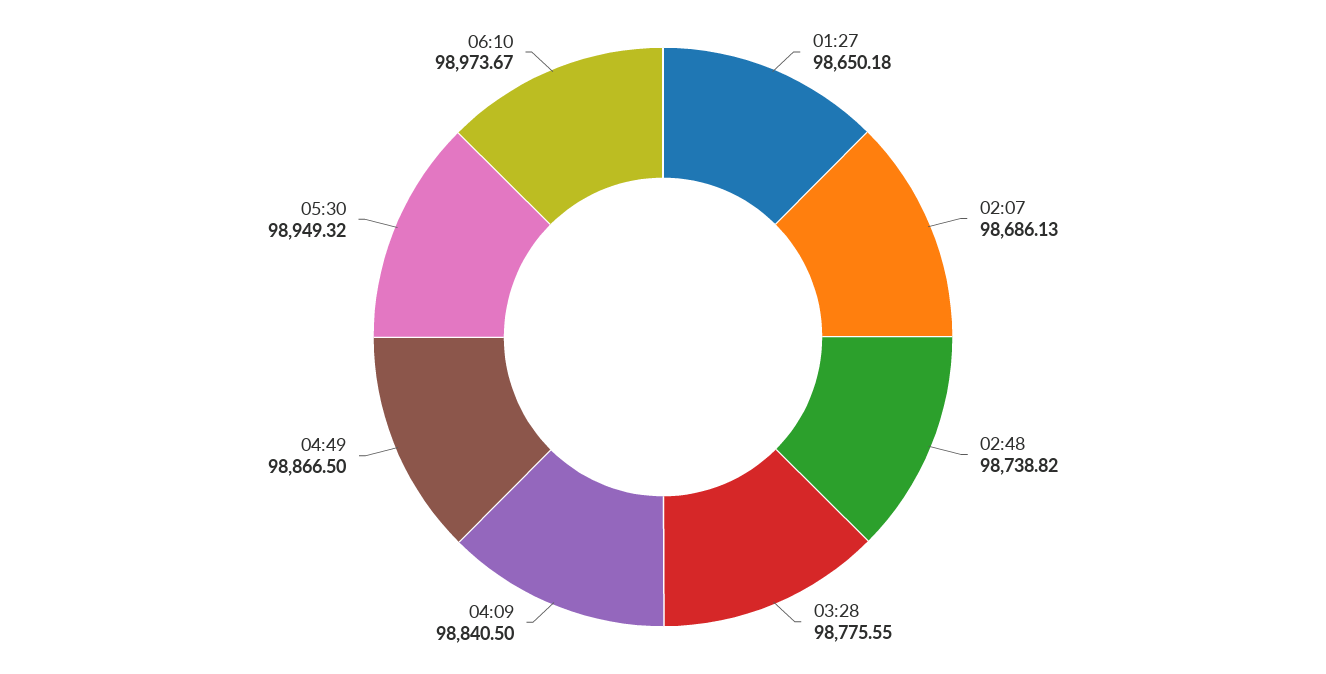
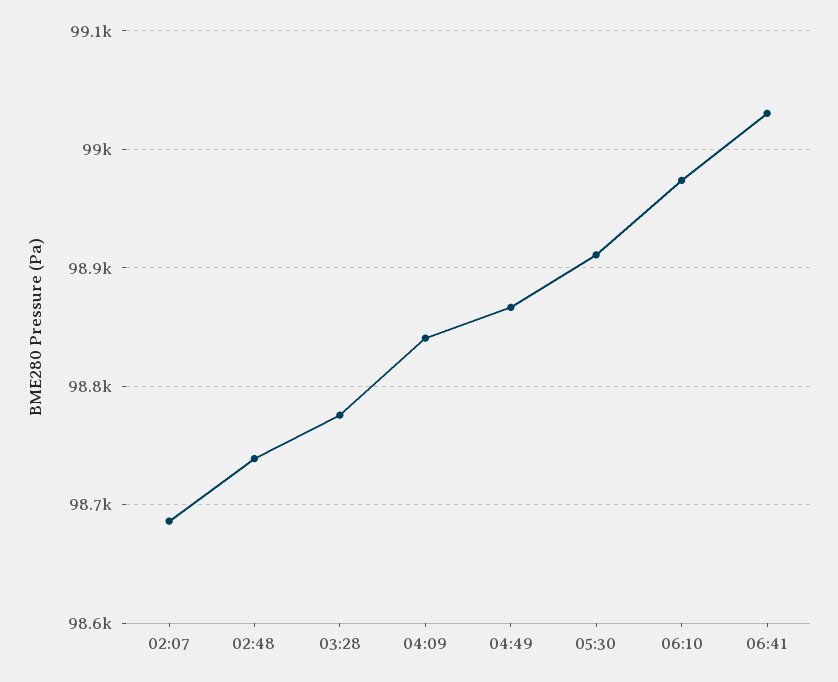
01:27: 98650.18 -> none
05:30: 98949.32 -> 98910
06:41: none -> 99030

